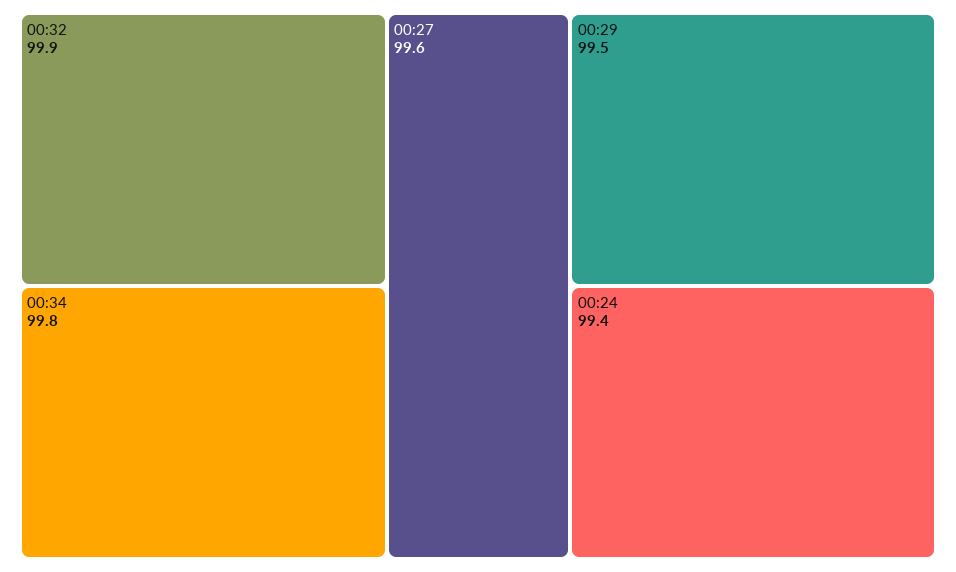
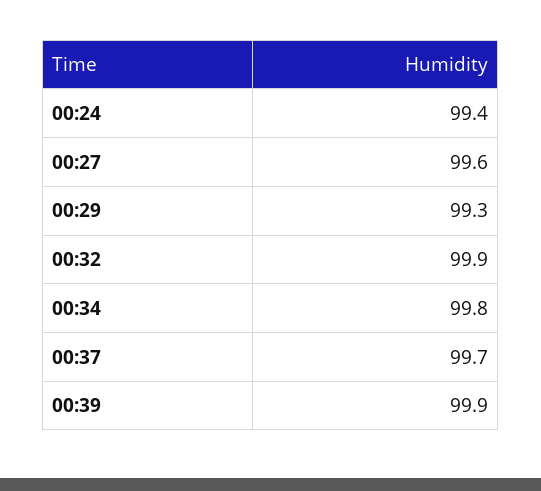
00:29: 99.5 -> 99.3
00:37: none -> 99.7
00:39: none -> 99.9

